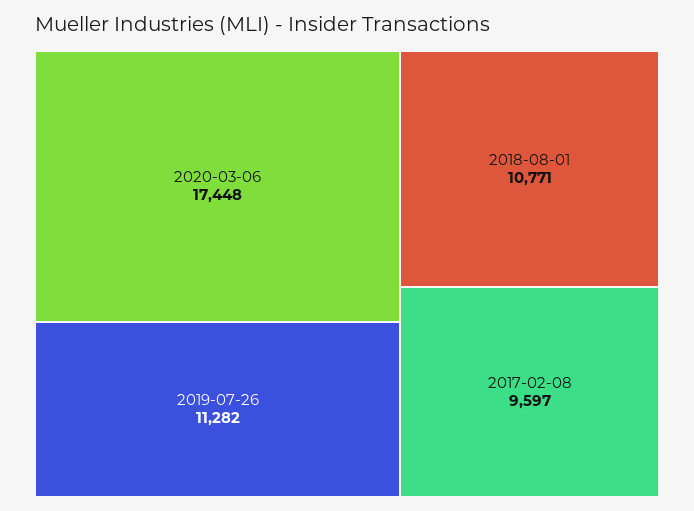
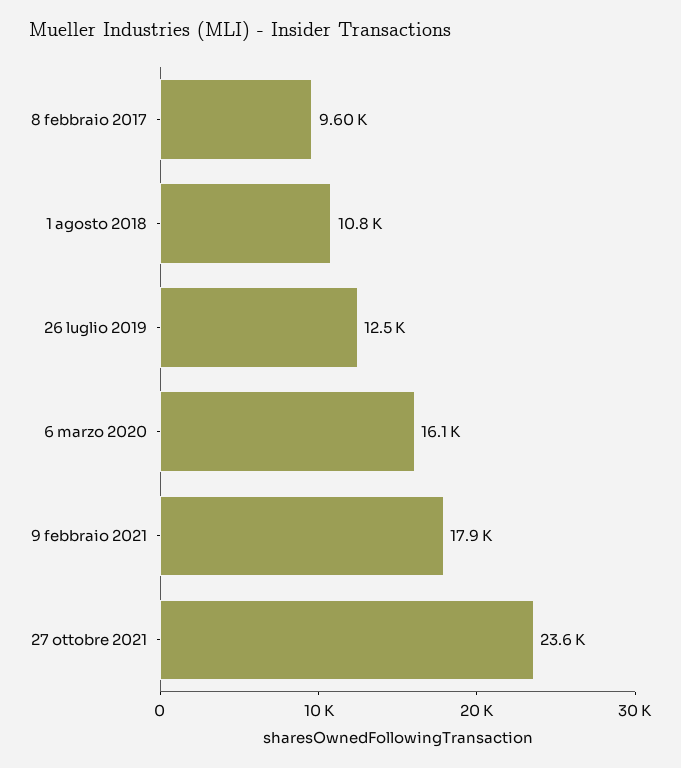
2020-03-06: 17448 -> 16100
2019-07-26: 11282 -> 12500
9 febbraio 2021: none -> 17900
27 ottobre 2021: none -> 23600

